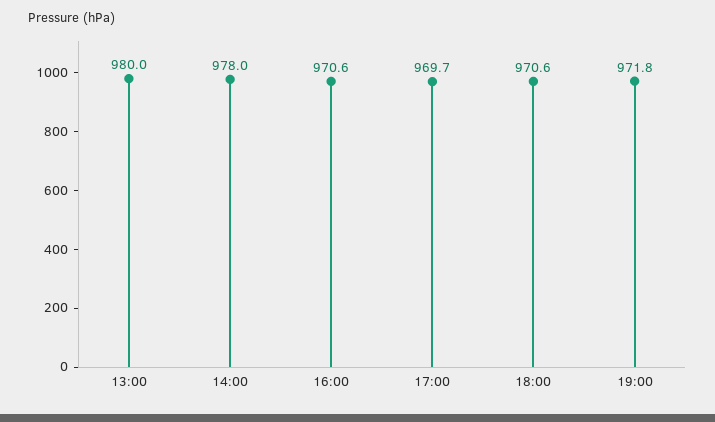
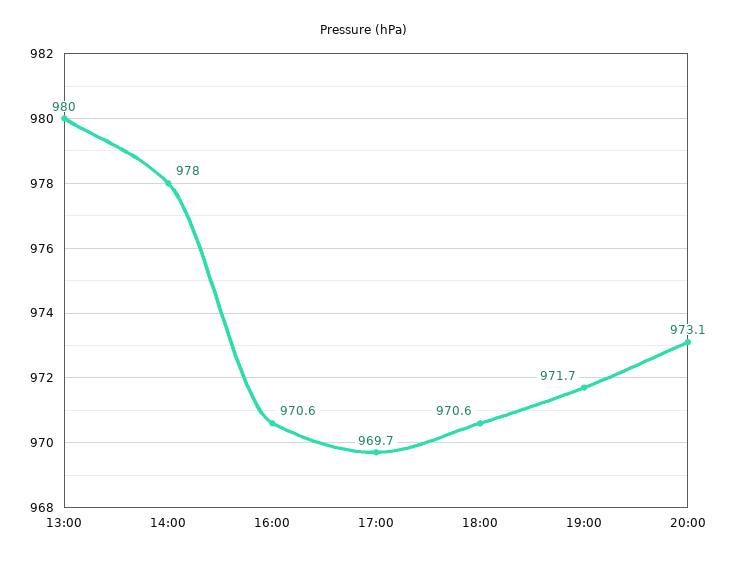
19:00: 971.8 -> 971.7
20:00: none -> 973.1

